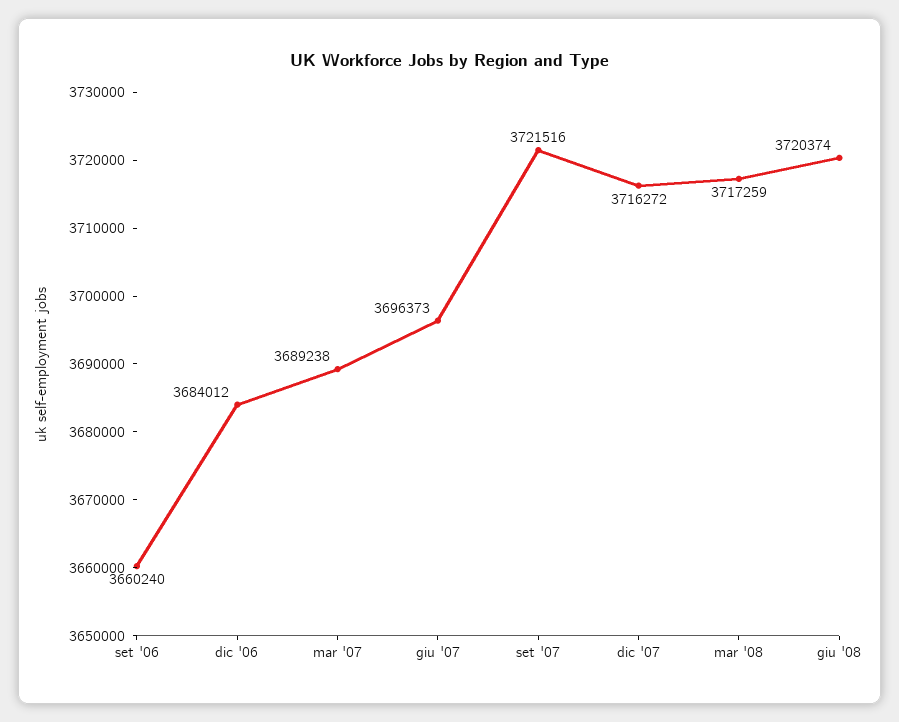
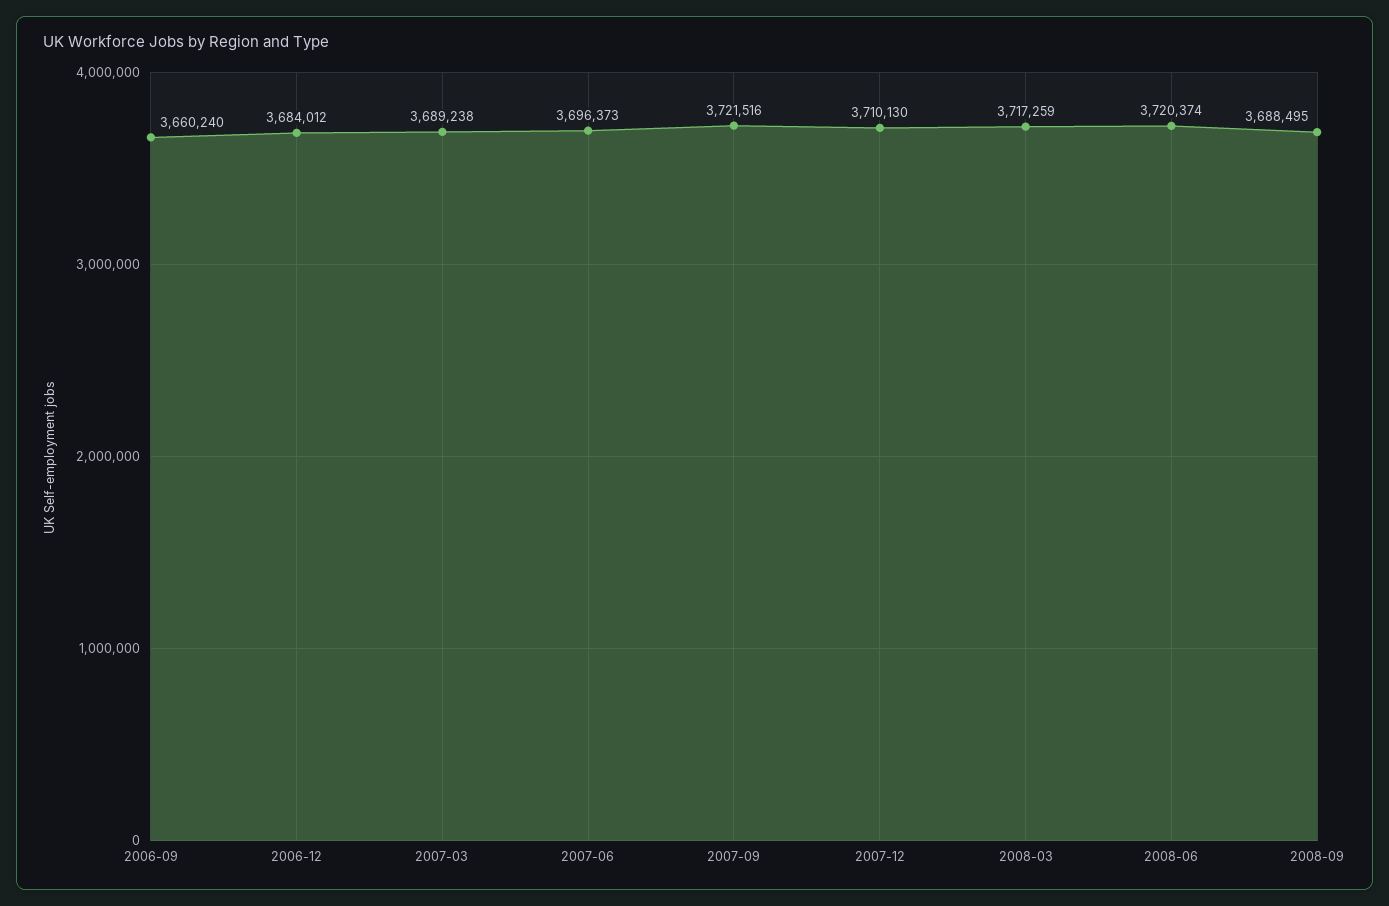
dic '07: 3716272 -> 3710130
2008-09: none -> 3688495

